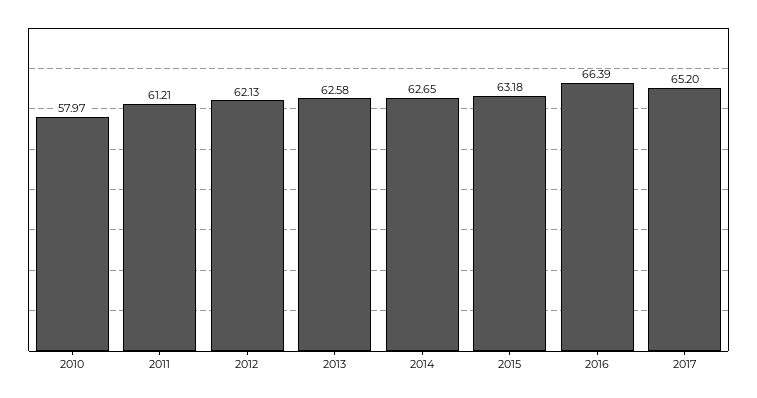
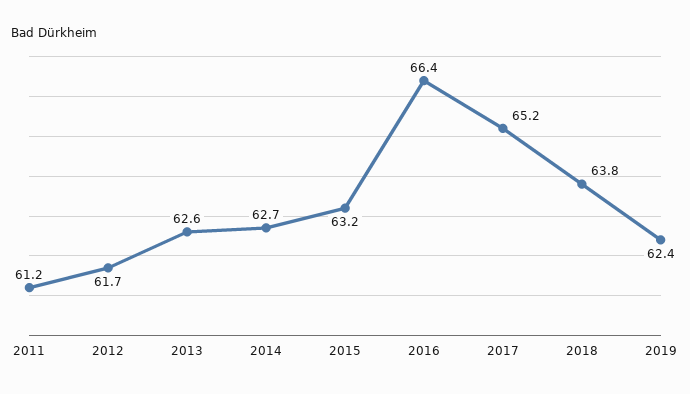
2010: 57.97 -> none
2012: 62.13 -> 61.7
2018: none -> 63.8
2019: none -> 62.4

